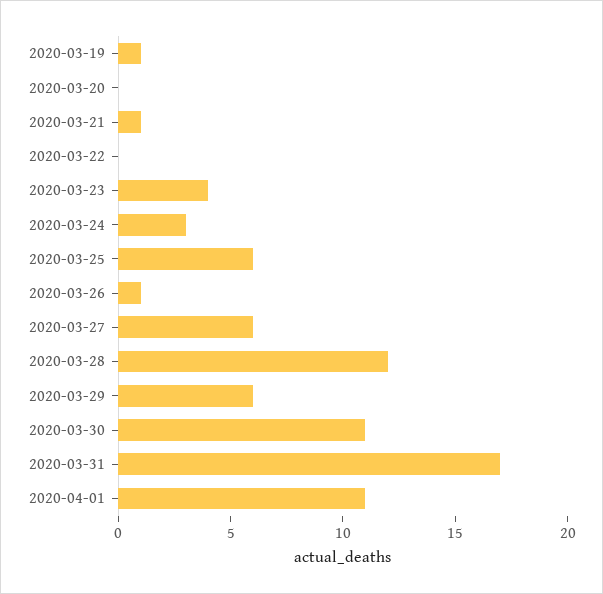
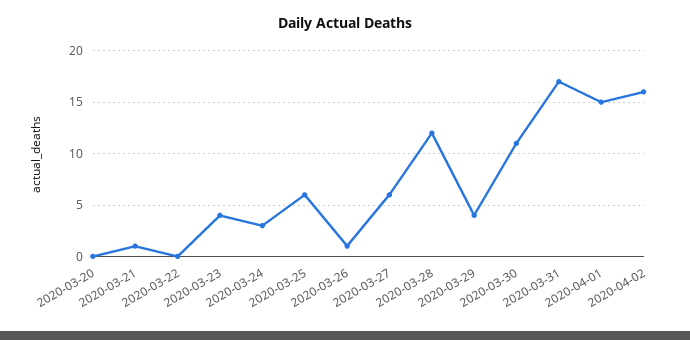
2020-03-19: 1 -> none
2020-03-29: 6 -> 4
2020-04-01: 11 -> 15
2020-04-02: none -> 16

